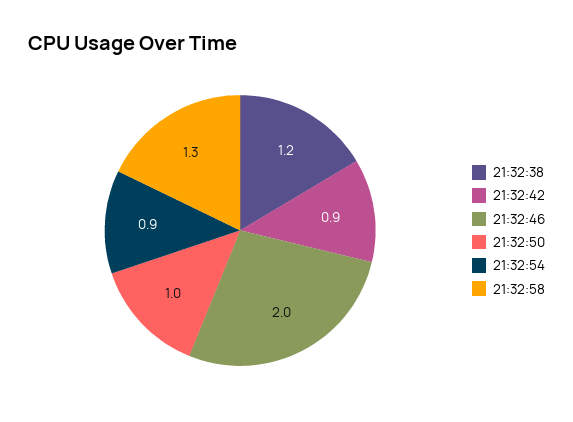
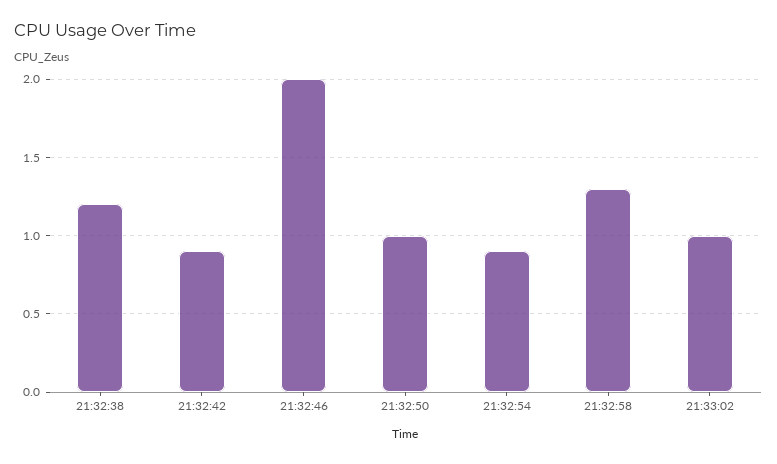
21:33:02: none -> 1

